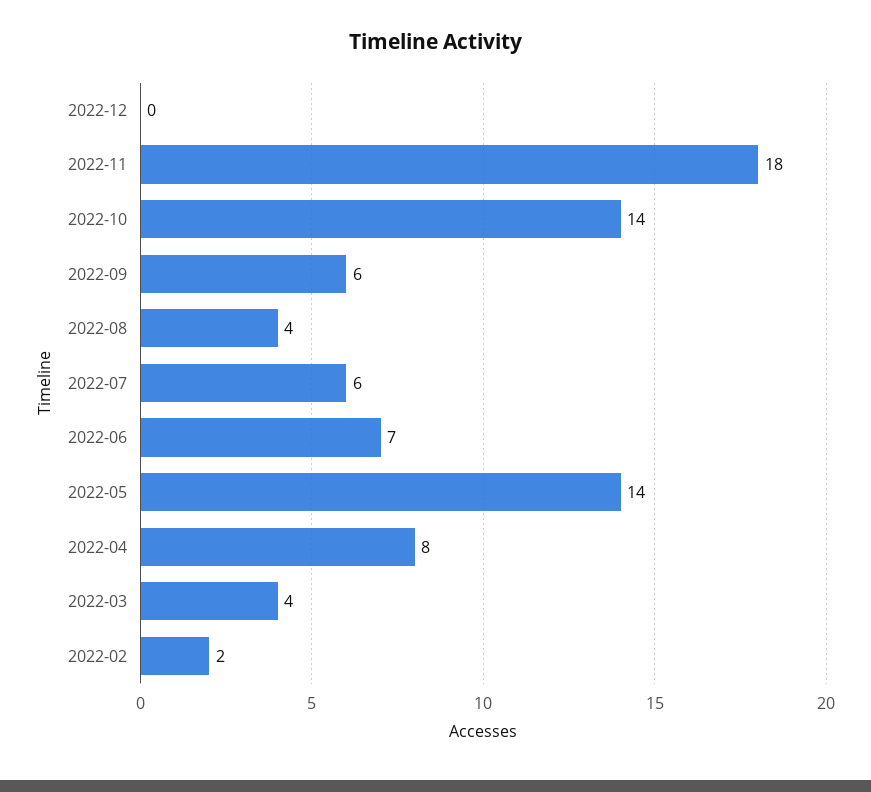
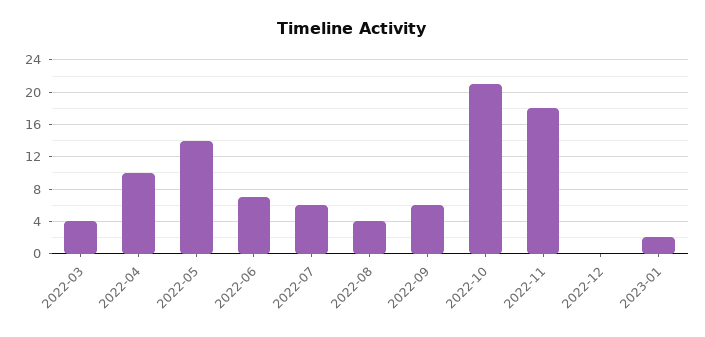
2022-10: 14 -> 21
2022-04: 8 -> 10
2022-02: 2 -> none
2023-01: none -> 2

